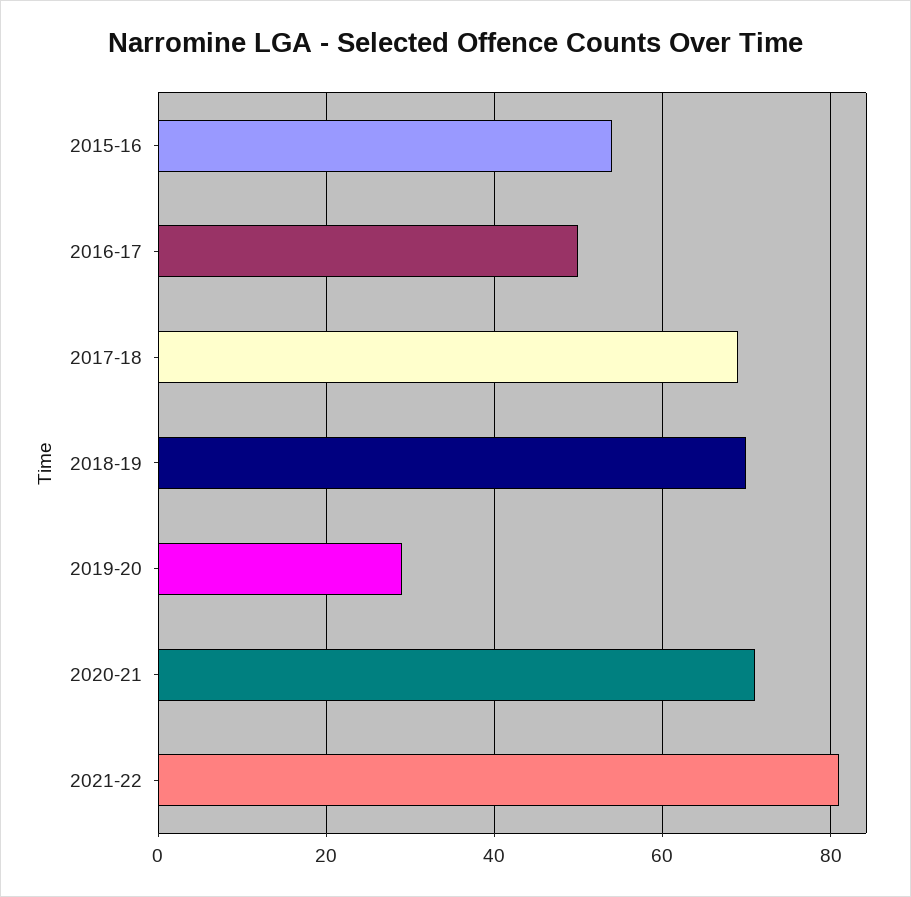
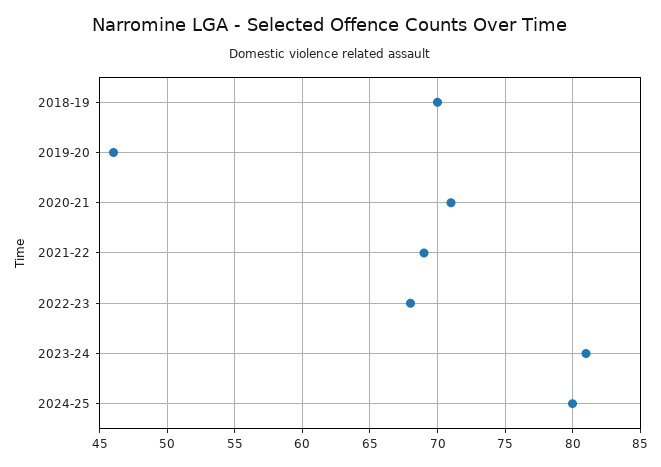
2015-16: 55 -> none
2016-17: 50 -> none
2017-18: 70 -> none
2019-20: 30 -> 46
2021-22: 80 -> 69
2022-23: none -> 68
2023-24: none -> 81
2024-25: none -> 80

